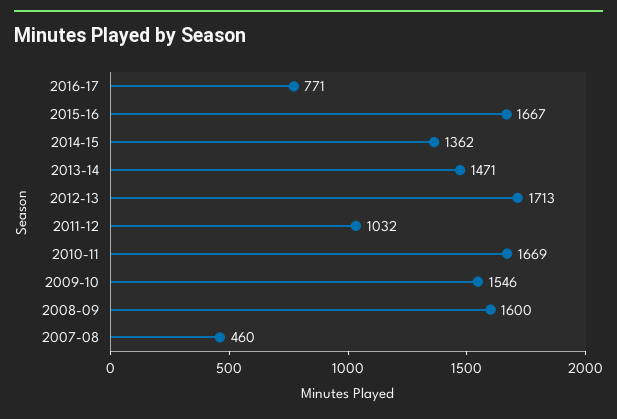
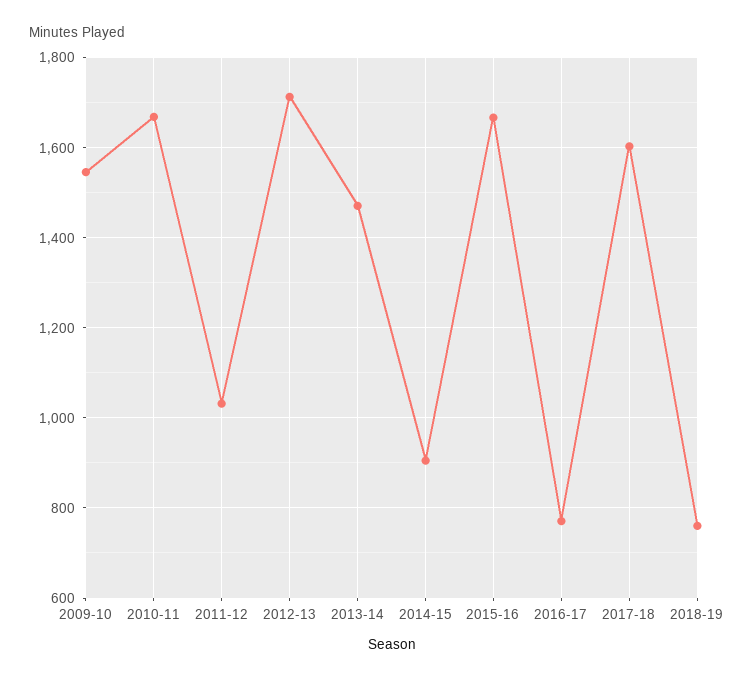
2014-15: 1362 -> 900
2008-09: 1600 -> none
2007-08: 460 -> none
2017-18: none -> 1600
2018-19: none -> 760

